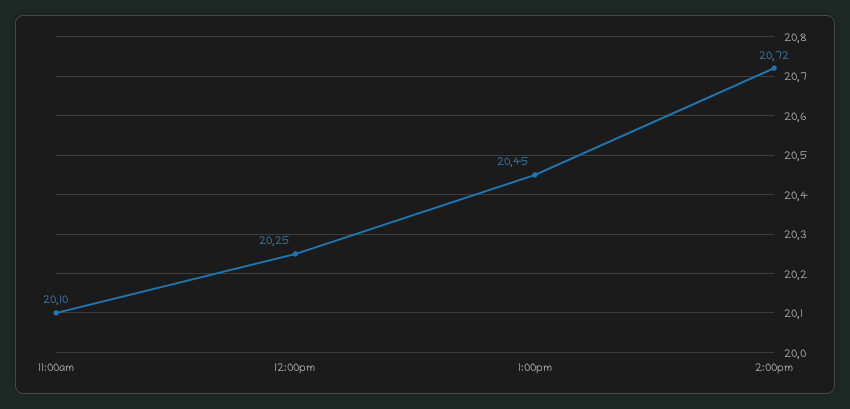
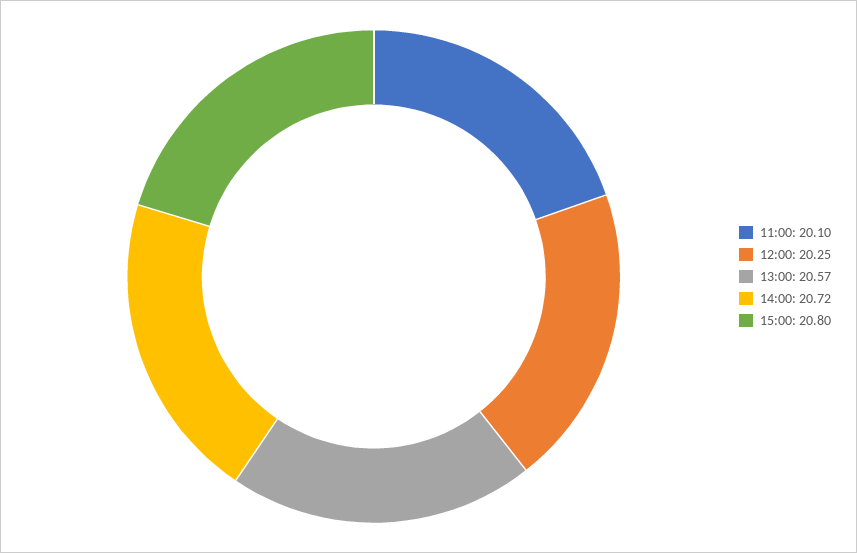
1:00pm: 20.45 -> 20.57
15:00: none -> 20.8

